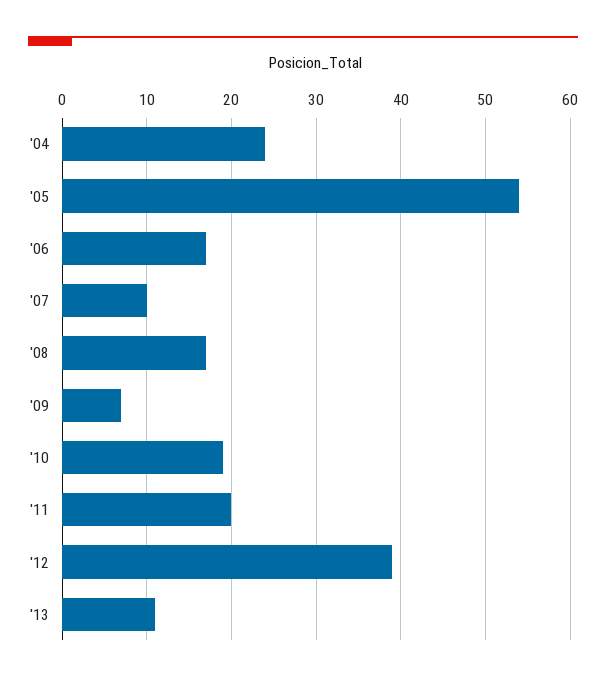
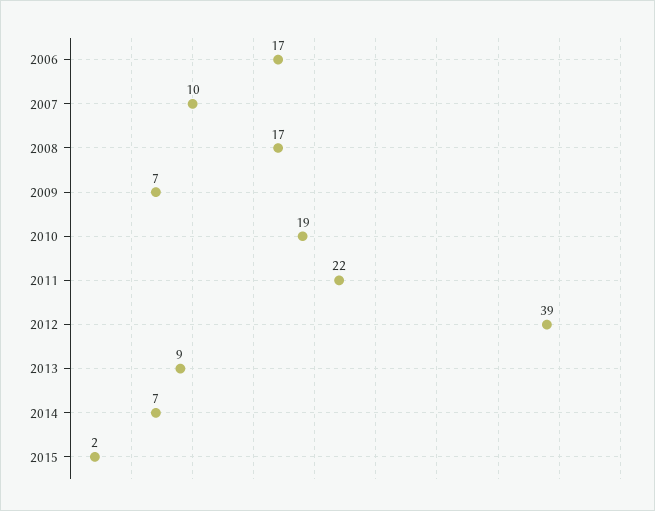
'04: 24 -> none
'05: 54 -> none
'11: 20 -> 22
'13: 11 -> 9
2014: none -> 7
2015: none -> 2

